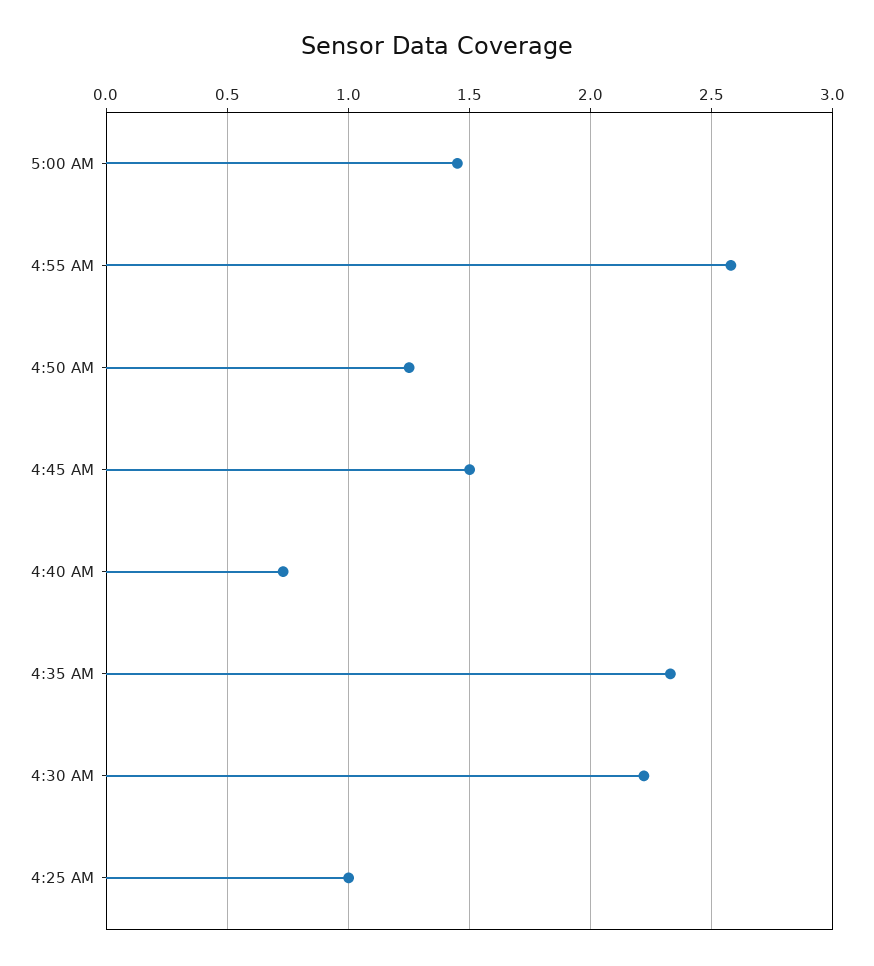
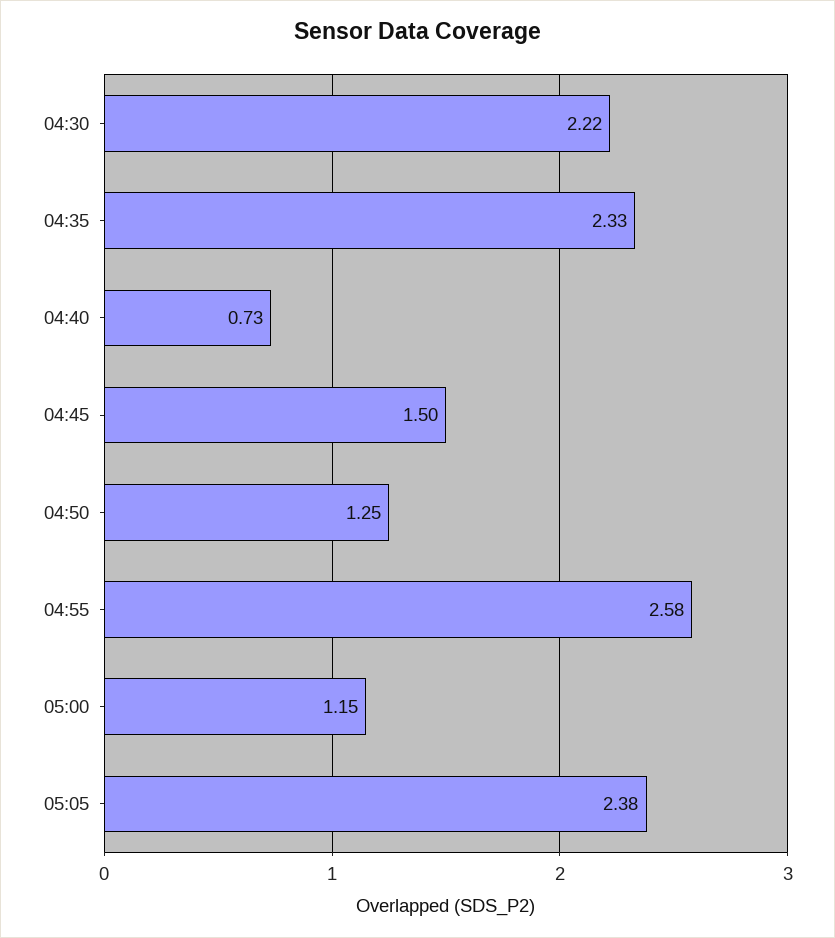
5:00 AM: 1.45 -> 1.15
4:25 AM: 1 -> none
05:05: none -> 2.38

